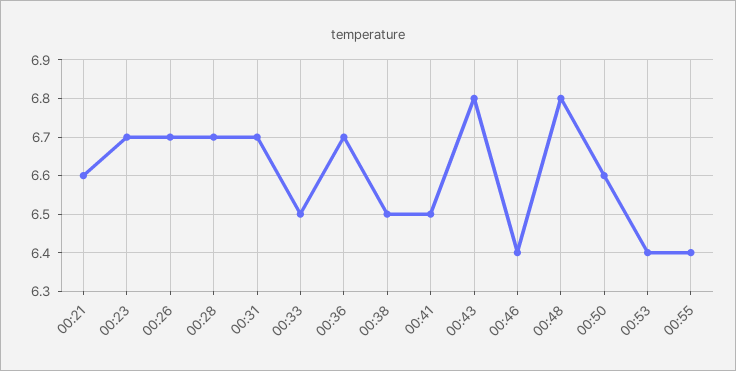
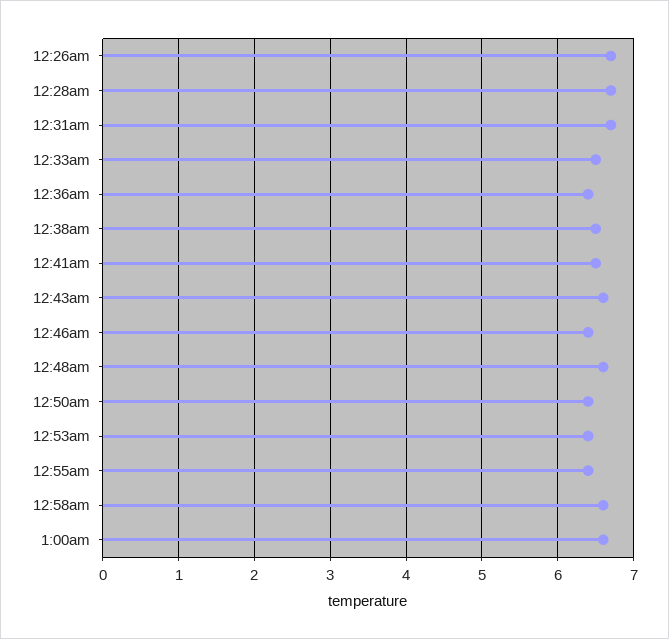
00:21: 6.6 -> none
00:23: 6.7 -> none
00:36: 6.7 -> 6.4
00:43: 6.8 -> 6.6
00:48: 6.8 -> 6.6
00:50: 6.6 -> 6.4
12:58am: none -> 6.6
1:00am: none -> 6.6

